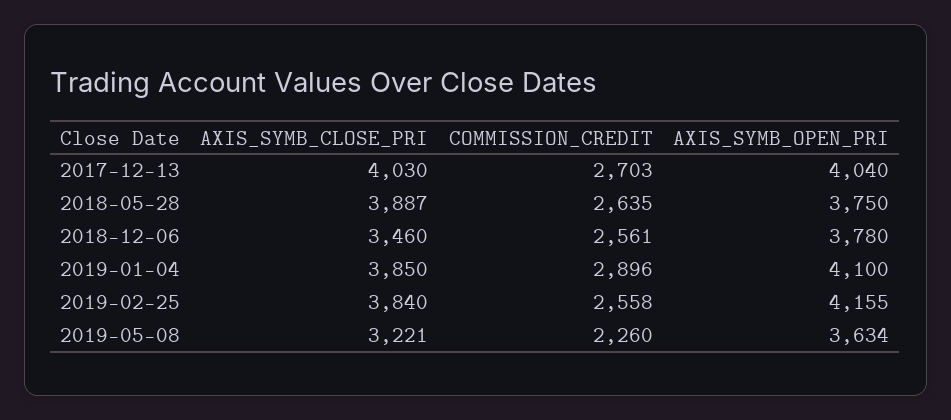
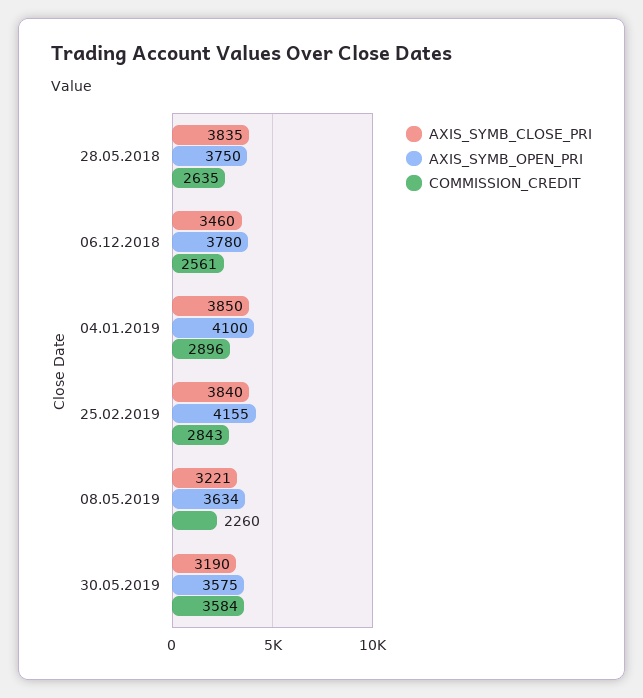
AXIS_SYMB_CLOSE_PRI, 2017-12-13: 4030 -> none
COMMISSION_CREDIT, 2017-12-13: 2703 -> none
AXIS_SYMB_OPEN_PRI, 2017-12-13: 4040 -> none
AXIS_SYMB_CLOSE_PRI, 2018-05-28: 3887 -> 3835
COMMISSION_CREDIT, 2019-02-25: 2558 -> 2843
AXIS_SYMB_CLOSE_PRI, 30.05.2019: none -> 3190
AXIS_SYMB_OPEN_PRI, 30.05.2019: none -> 3575
COMMISSION_CREDIT, 30.05.2019: none -> 3584

